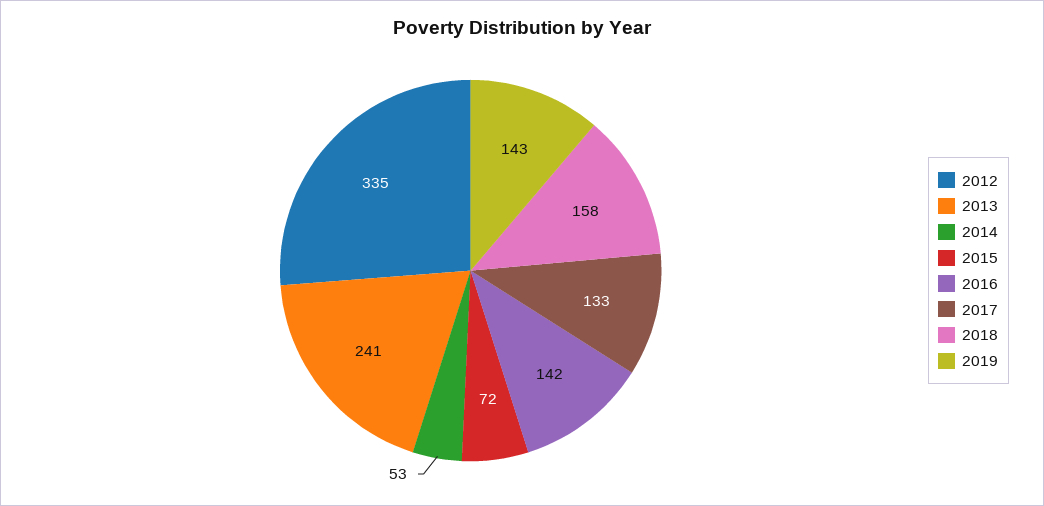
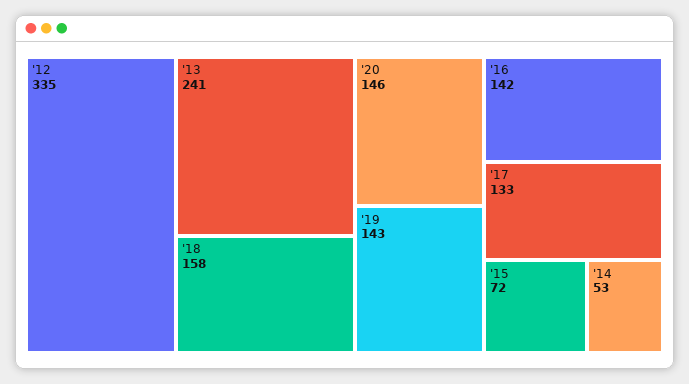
'20: none -> 146

